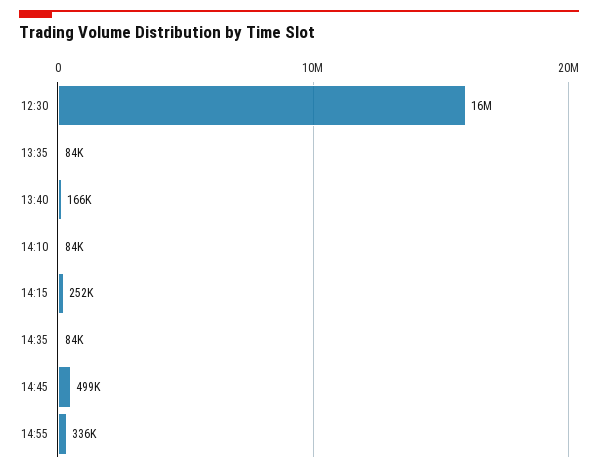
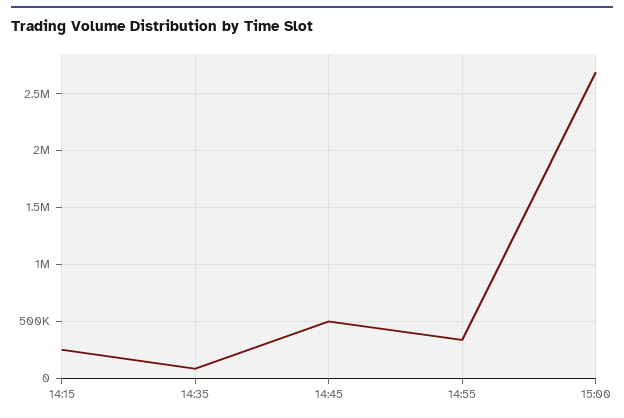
12:30: 16000000 -> none
13:35: 84000 -> none
13:40: 166000 -> none
14:10: 84000 -> none
15:00: none -> 2700000

